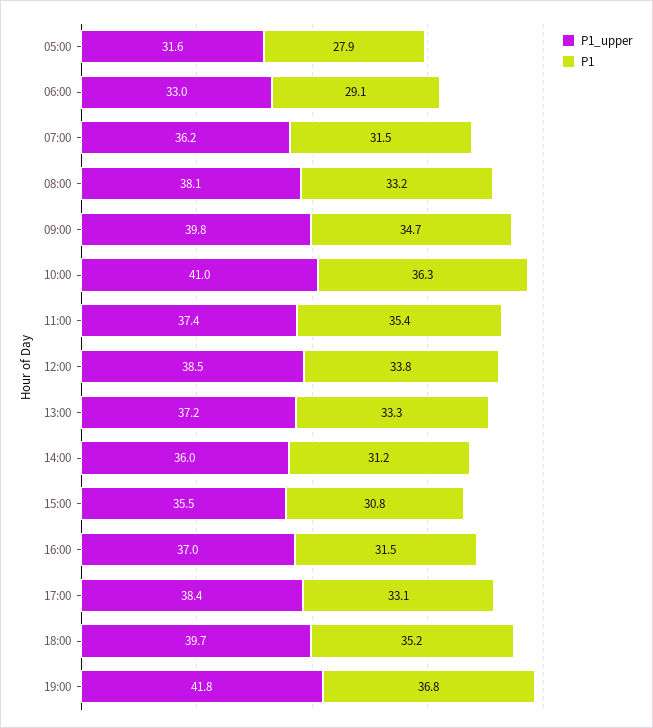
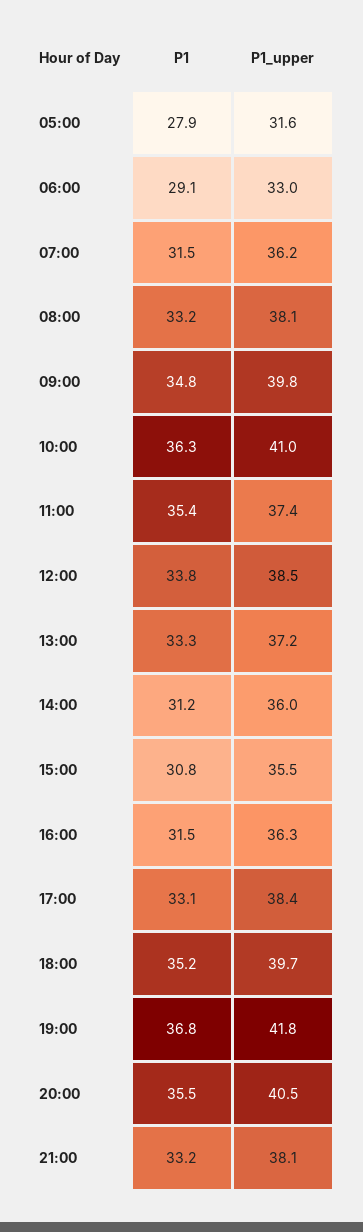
P1, 09:00: 34.7 -> 34.8
P1_upper, 16:00: 37 -> 36.3
P1, 20:00: none -> 35.5
P1_upper, 20:00: none -> 40.5
P1, 21:00: none -> 33.2
P1_upper, 21:00: none -> 38.1

